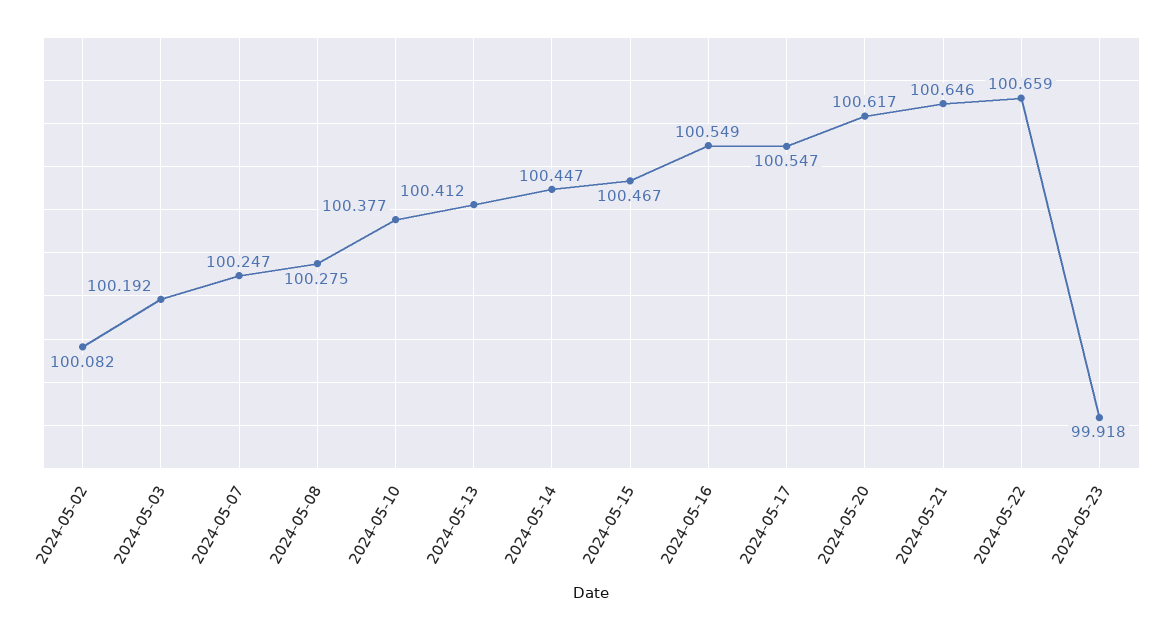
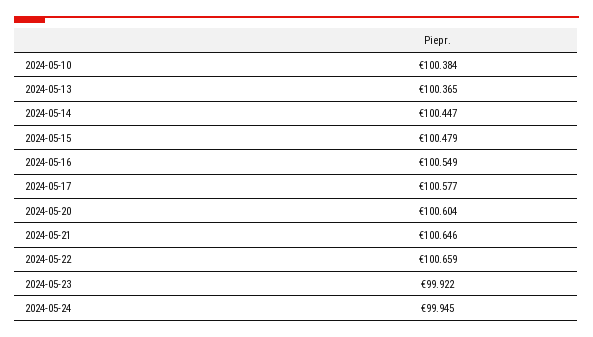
2024-05-02: 100.082 -> none
2024-05-03: 100.192 -> none
2024-05-07: 100.247 -> none
2024-05-08: 100.275 -> none
2024-05-10: 100.377 -> 100.384
2024-05-13: 100.412 -> 100.365
2024-05-15: 100.467 -> 100.479
2024-05-17: 100.547 -> 100.577
2024-05-20: 100.617 -> 100.604
2024-05-23: 99.918 -> 99.922
2024-05-24: none -> 99.945

